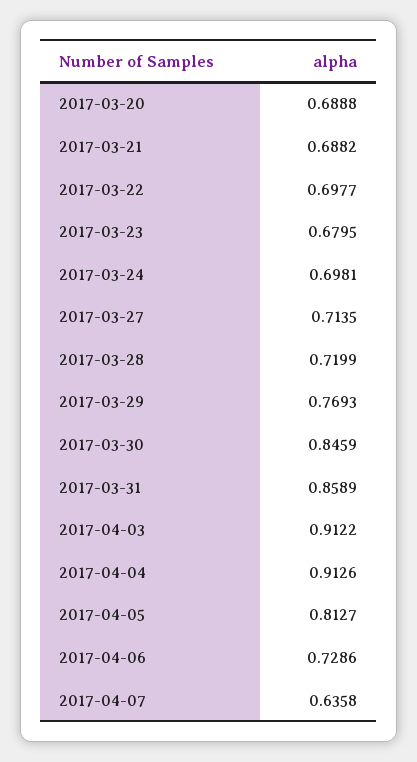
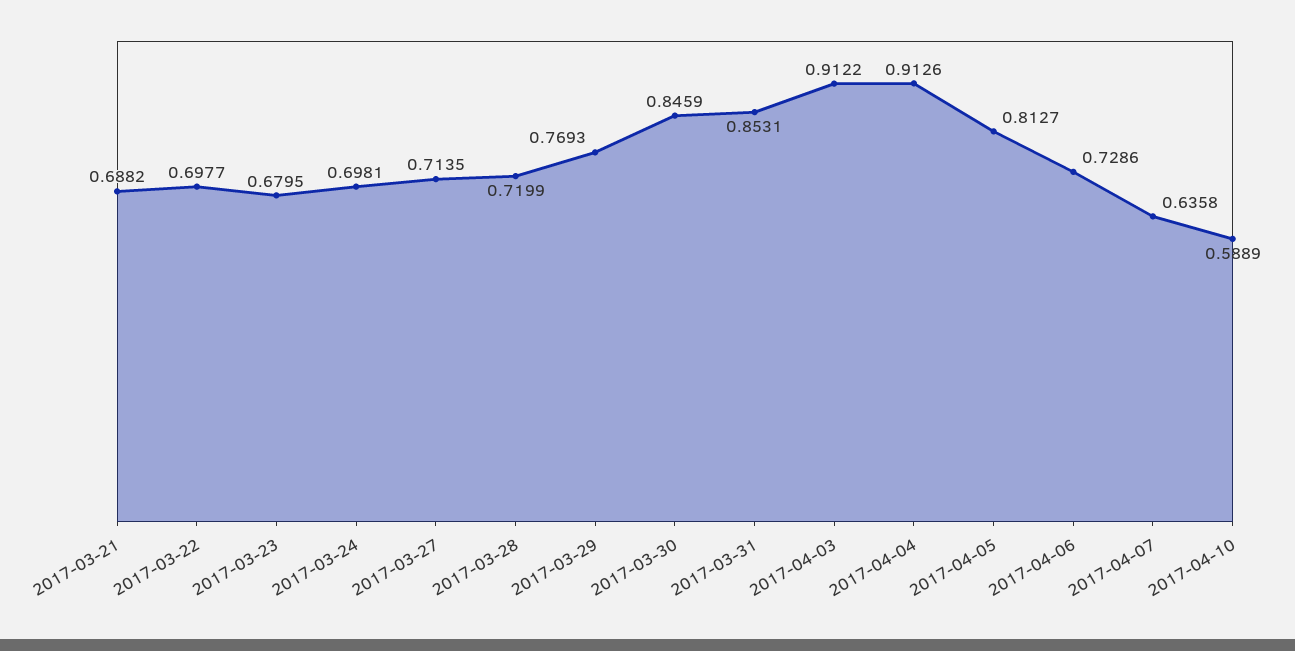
2017-03-20: 0.6888 -> none
2017-03-31: 0.8589 -> 0.8531
2017-04-10: none -> 0.5889

